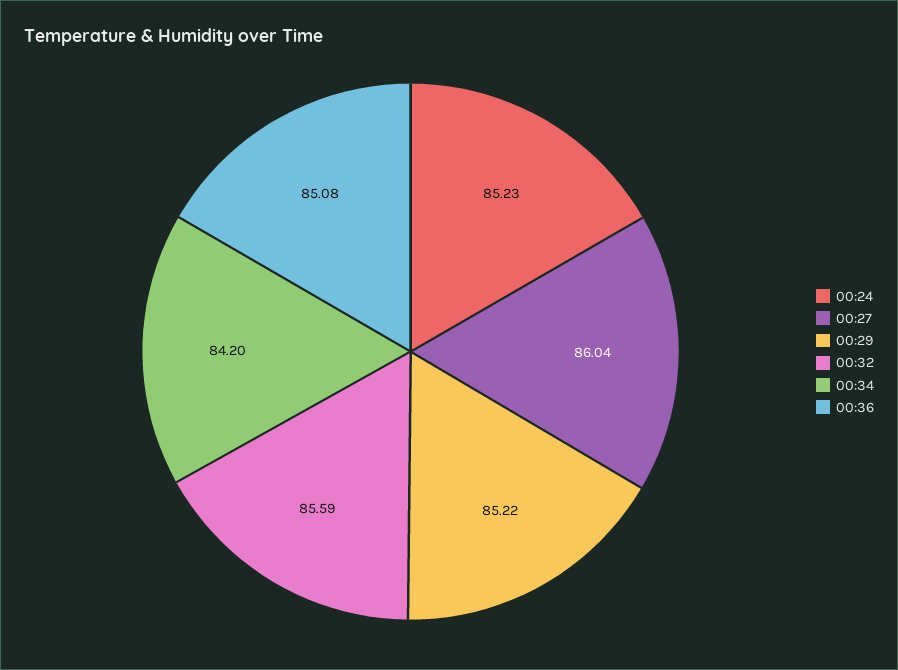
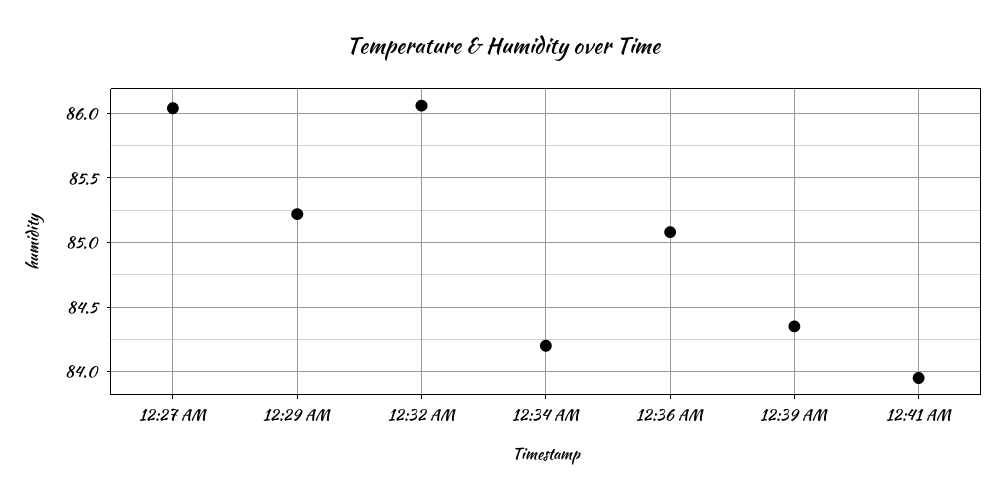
00:24: 85.23 -> none
00:32: 85.59 -> 86.05
12:39 AM: none -> 84.35
12:41 AM: none -> 83.95

